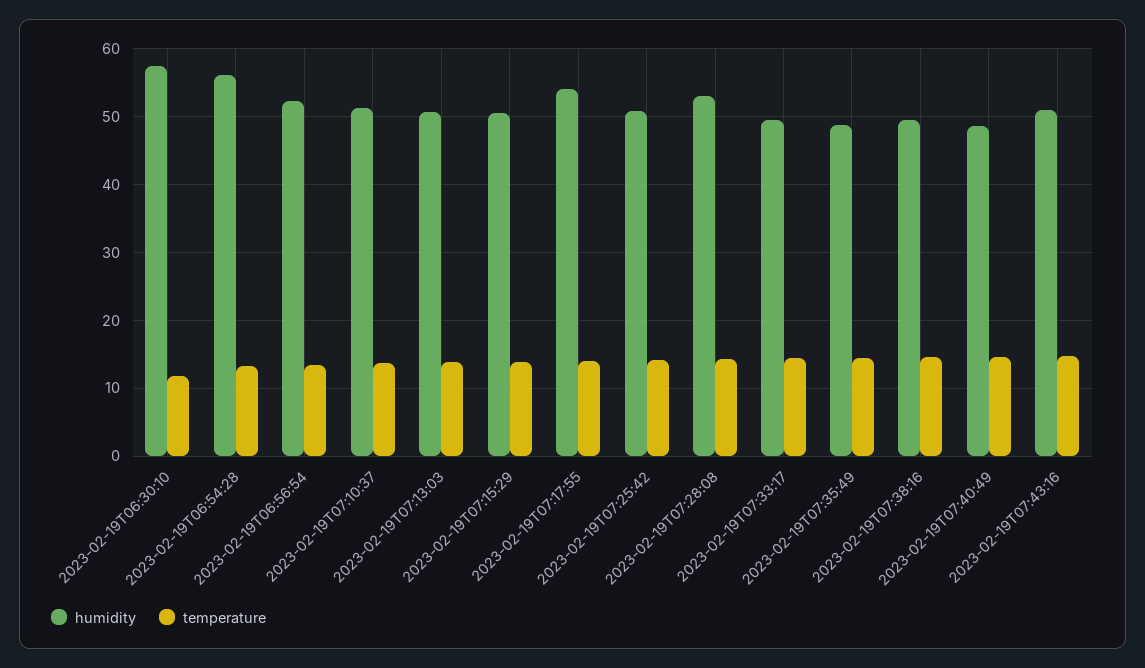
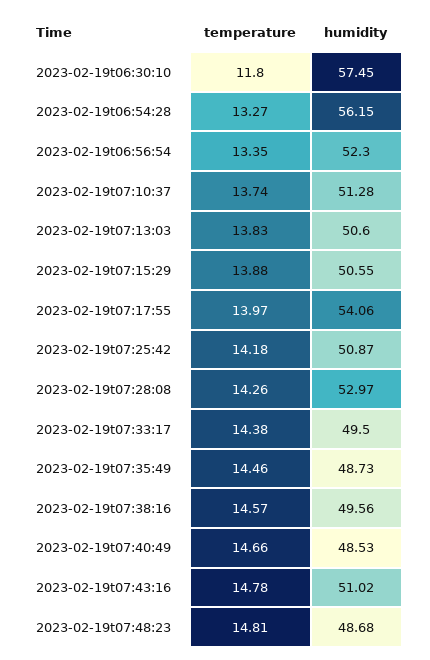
temperature, 2023-02-19t07:48:23: none -> 14.81
humidity, 2023-02-19t07:48:23: none -> 48.68

